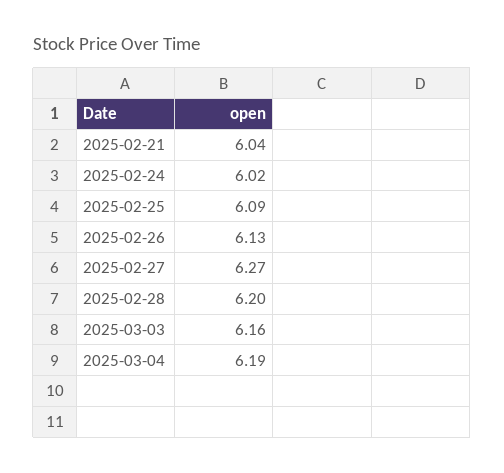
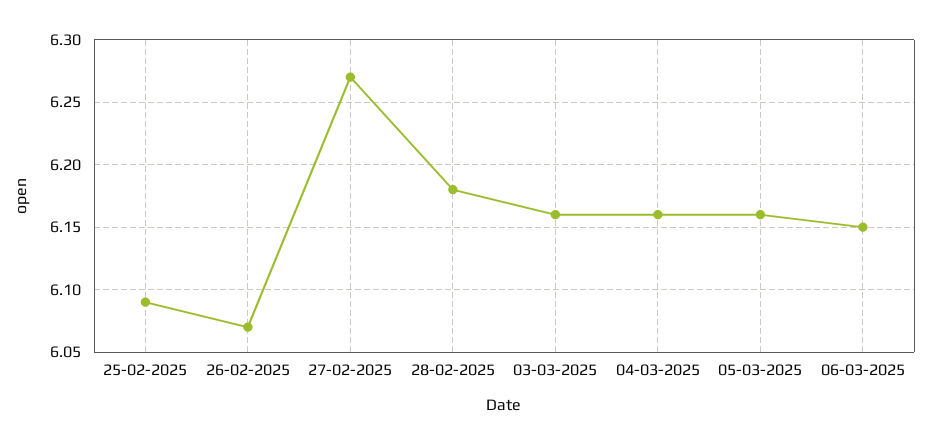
2025-02-21: 6.04 -> none
2025-02-24: 6.02 -> none
2025-02-26: 6.13 -> 6.07
2025-02-28: 6.2 -> 6.18
2025-03-04: 6.19 -> 6.16
05-03-2025: none -> 6.16
06-03-2025: none -> 6.15

